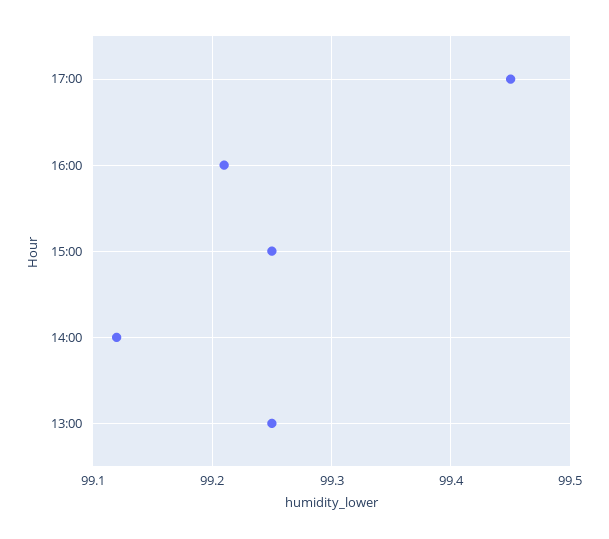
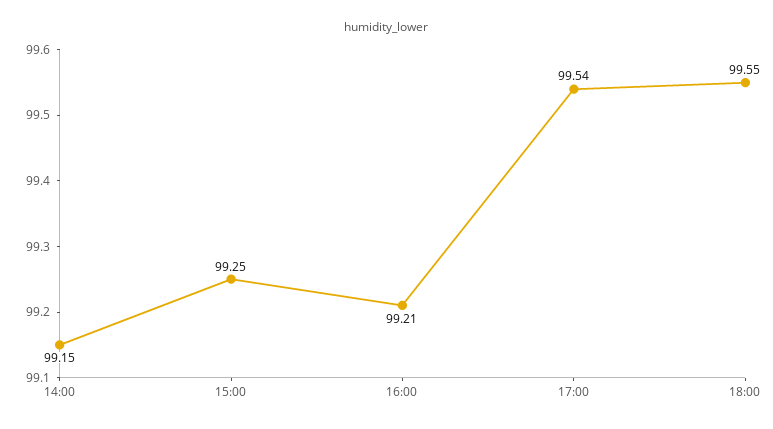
17:00: 99.45 -> 99.54
14:00: 99.12 -> 99.15
13:00: 99.25 -> none
18:00: none -> 99.55

